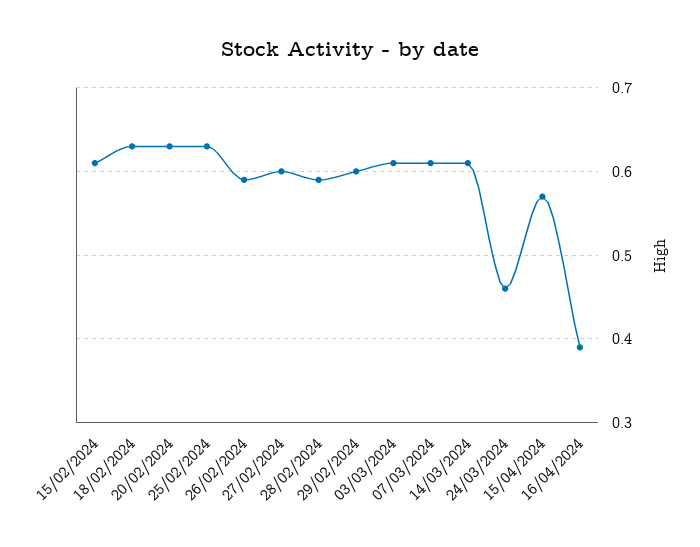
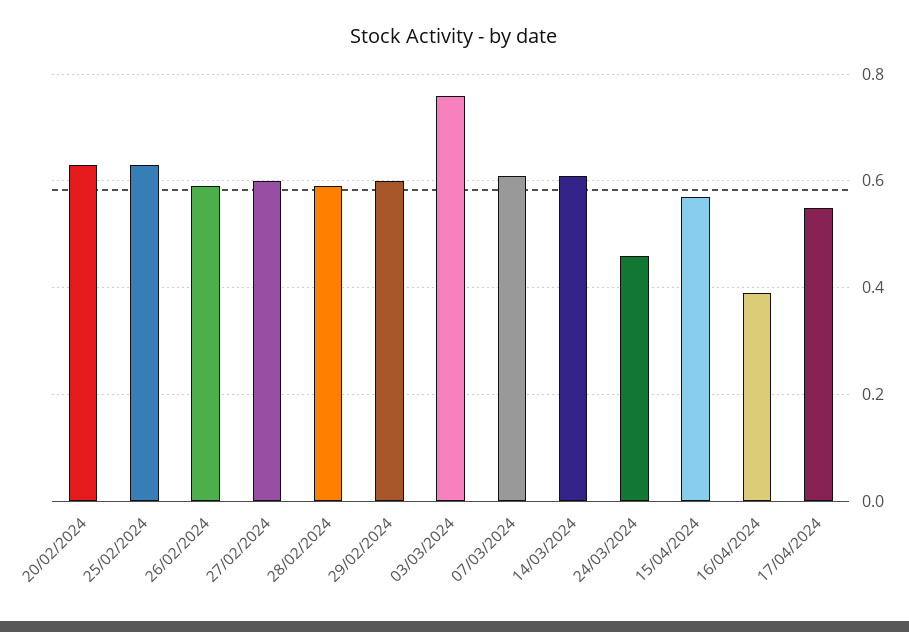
15/02/2024: 0.61 -> none
18/02/2024: 0.63 -> none
03/03/2024: 0.61 -> 0.75
17/04/2024: none -> 0.55

